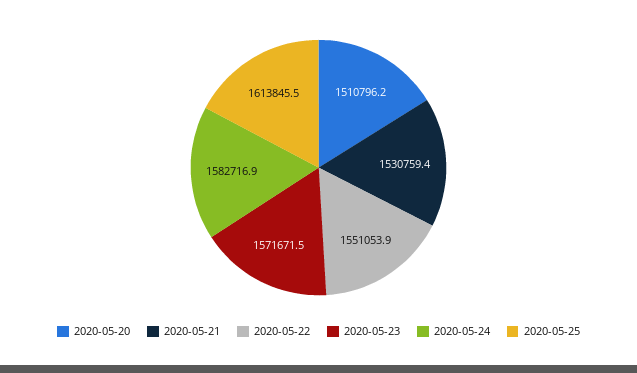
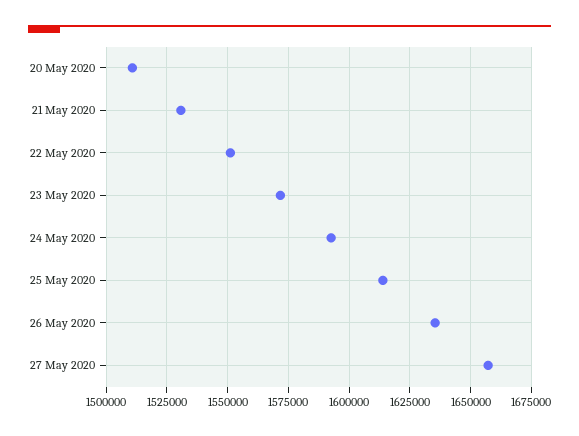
2020-05-24: 1582716.9 -> 1592500
26 May 2020: none -> 1635000
27 May 2020: none -> 1657500

